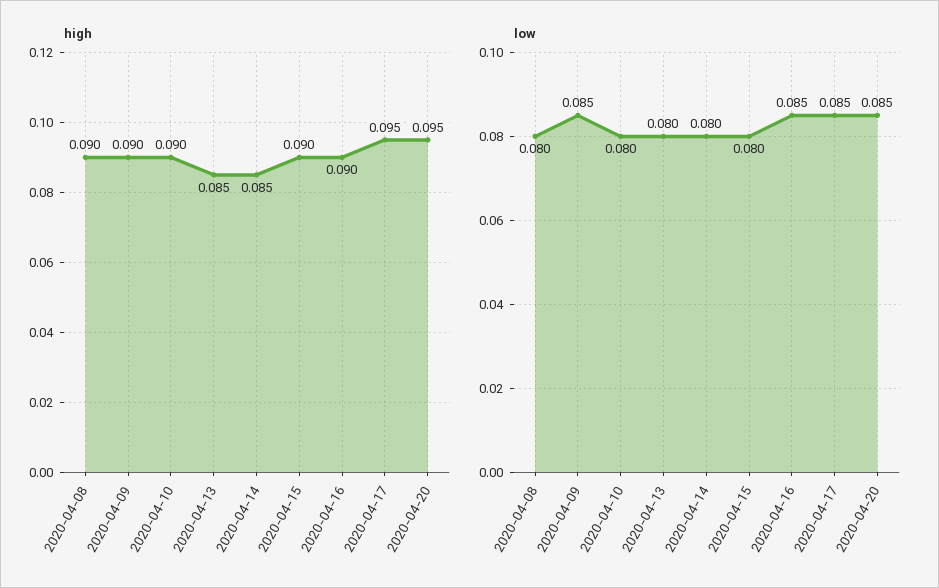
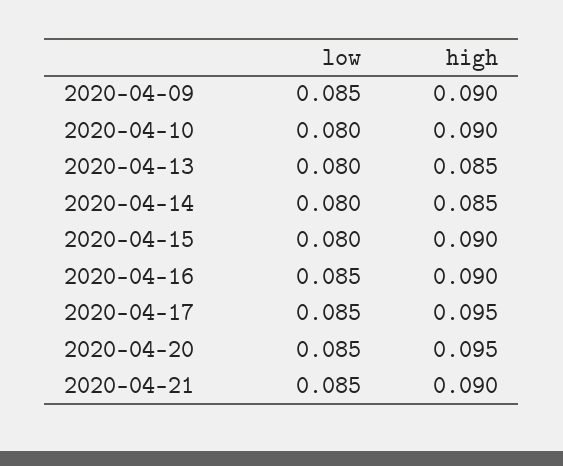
high, 2020-04-08: 0.09 -> none
low, 2020-04-08: 0.08 -> none
low, 2020-04-21: none -> 0.085
high, 2020-04-21: none -> 0.09

